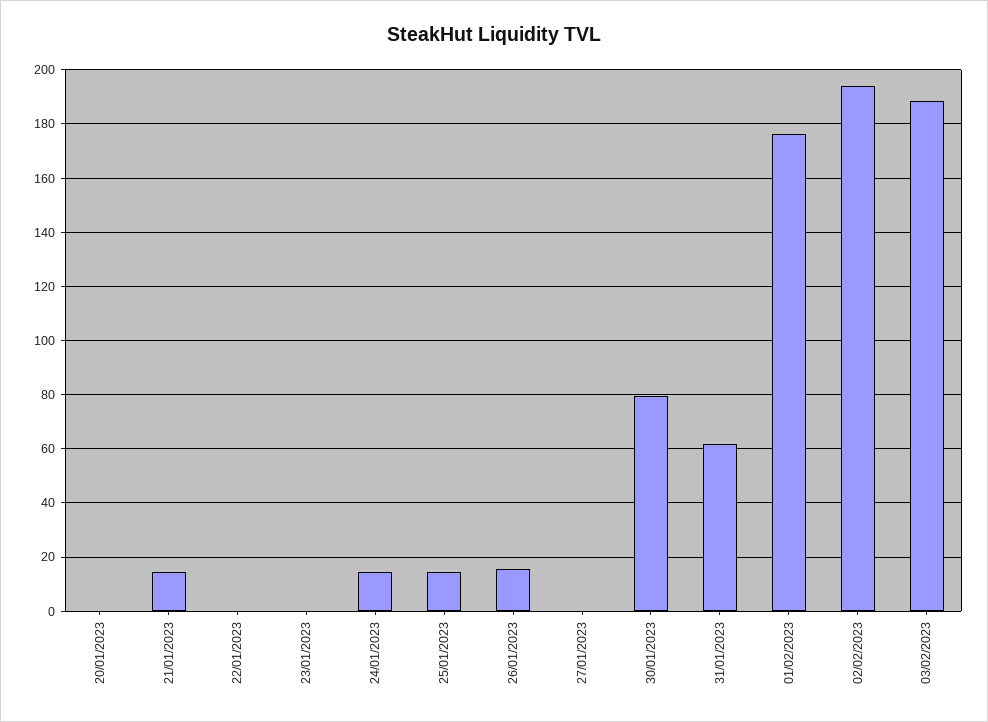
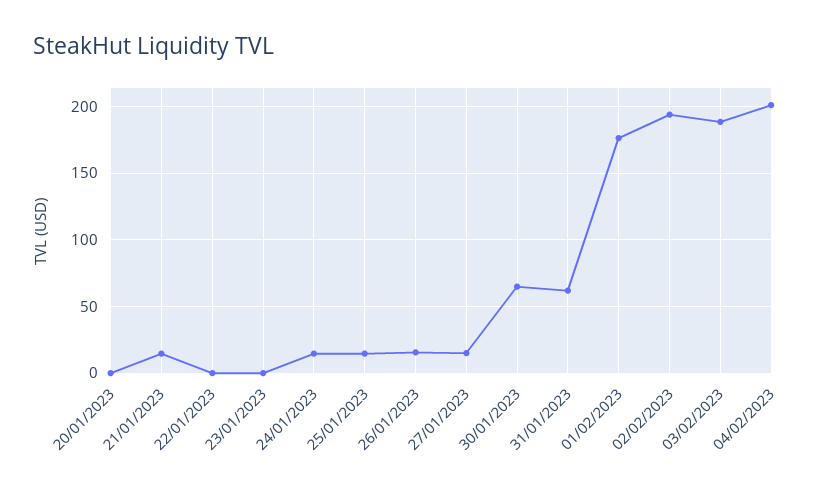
27/01/2023: 0 -> 15
30/01/2023: 80 -> 65
04/02/2023: none -> 200

